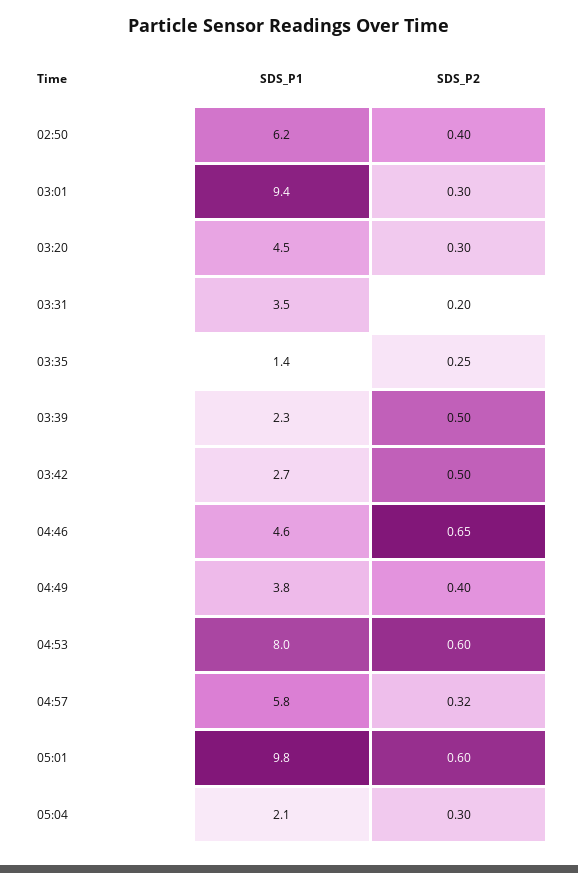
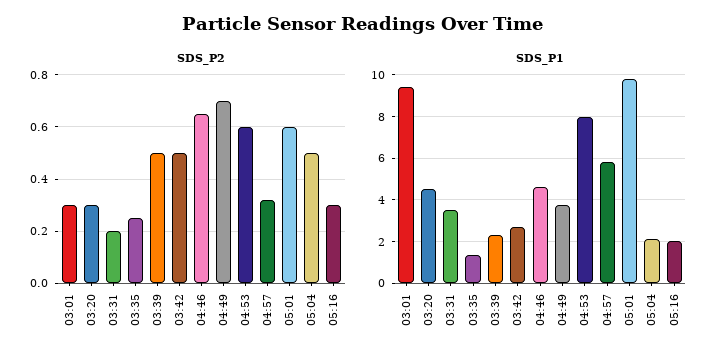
SDS_P1, 02:50: 6.2 -> none
SDS_P2, 02:50: 0.4 -> none
SDS_P2, 04:49: 0.4 -> 0.7
SDS_P2, 05:04: 0.3 -> 0.5
SDS_P2, 05:16: none -> 0.3
SDS_P1, 05:16: none -> 2

